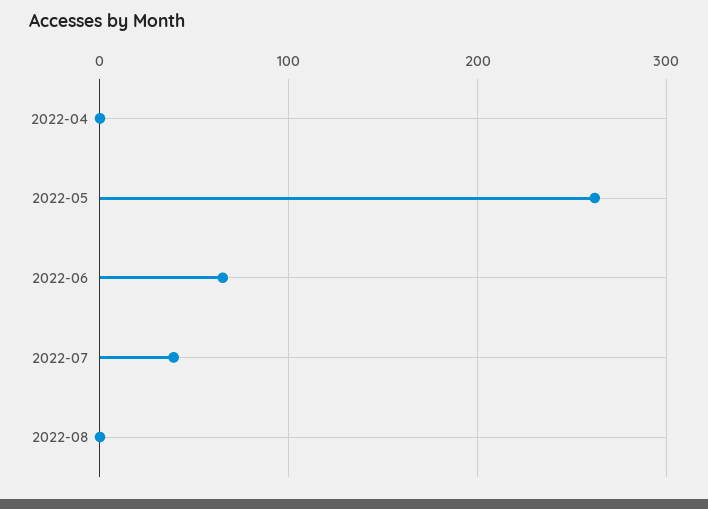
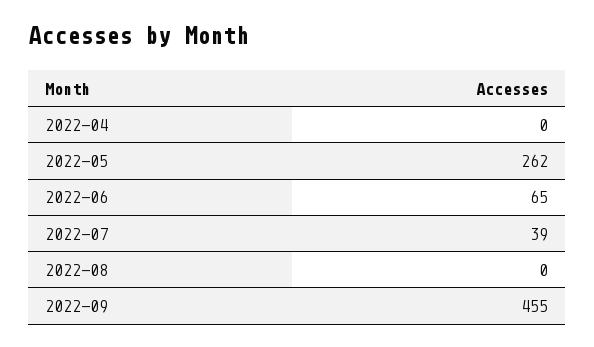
2022-09: none -> 455

